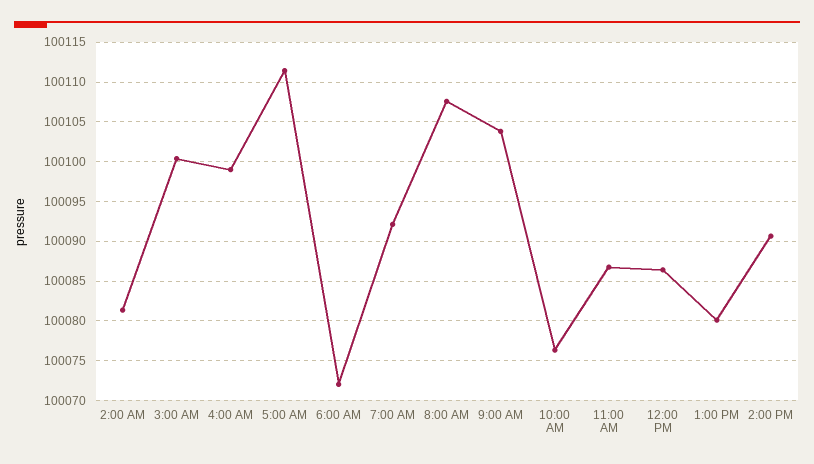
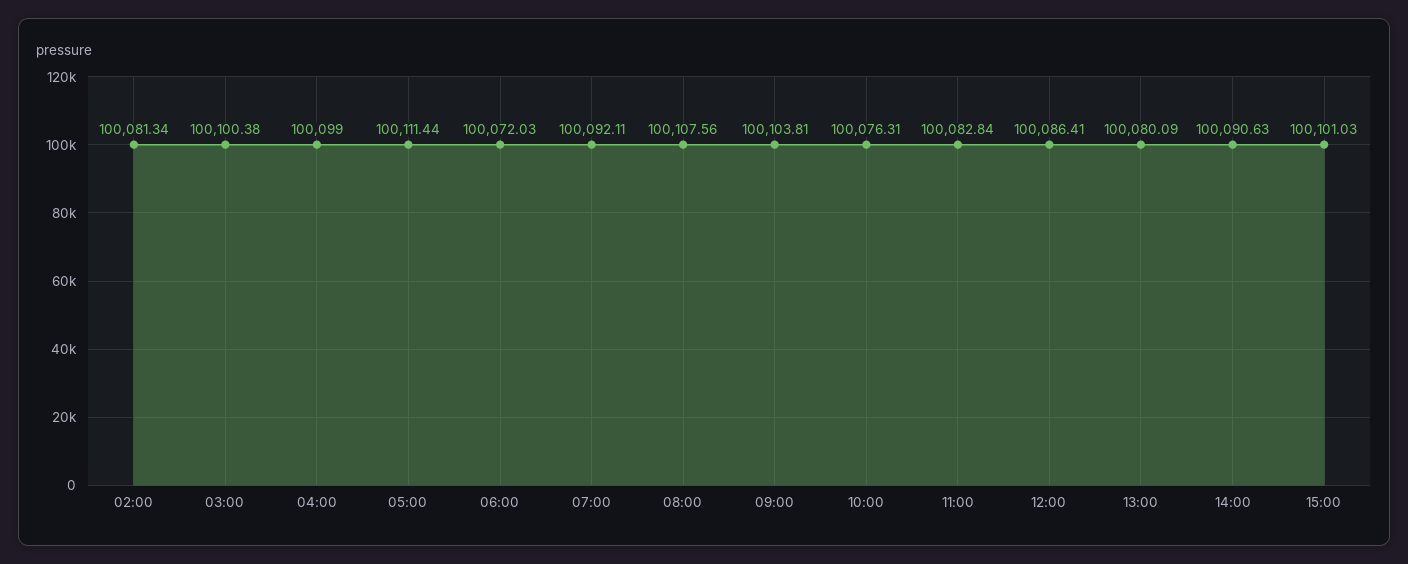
11:00 AM: 100087 -> 100082.84
15:00: none -> 100101.03

